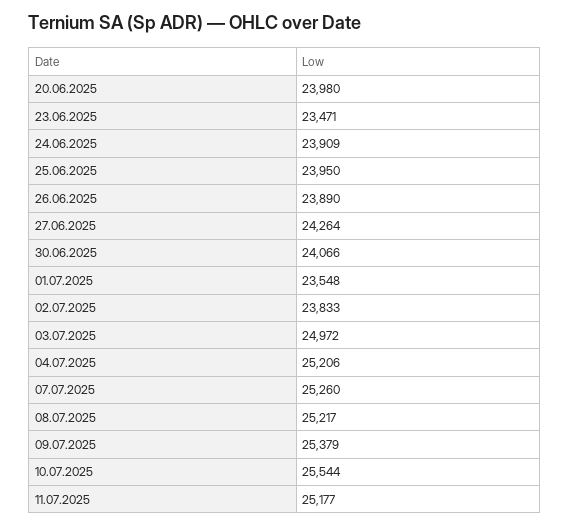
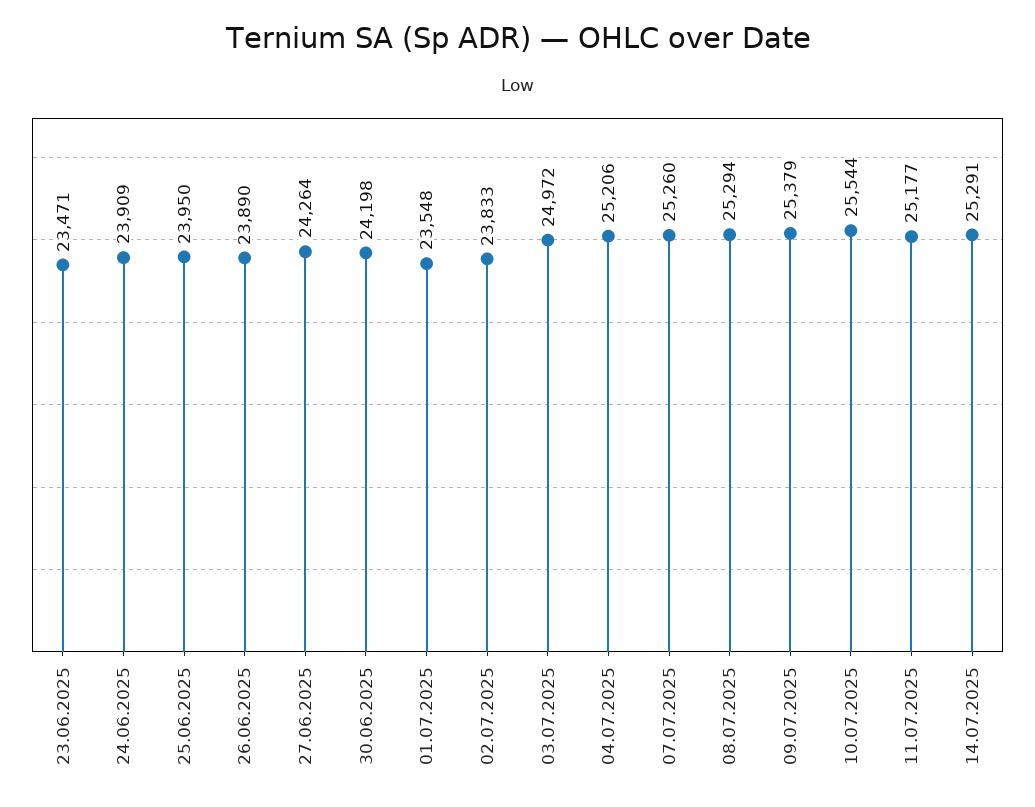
20.06.2025: 23980 -> none
30.06.2025: 24066 -> 24198
08.07.2025: 25217 -> 25294
14.07.2025: none -> 25291

